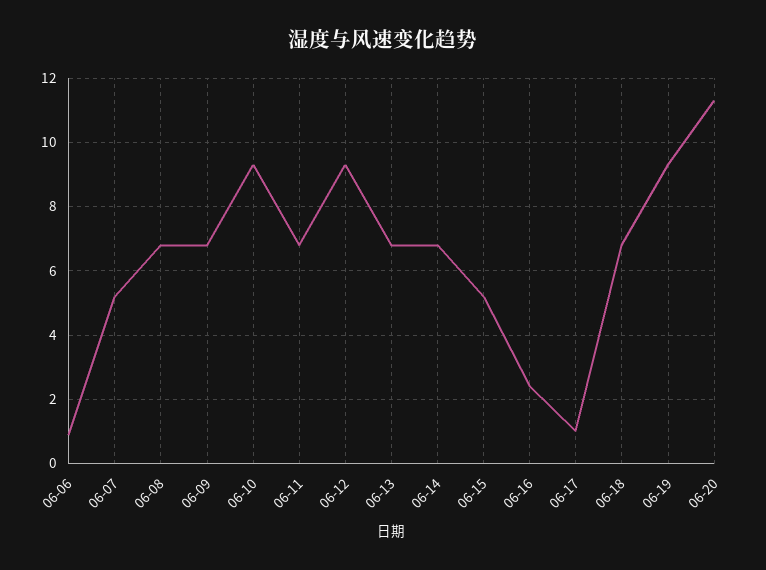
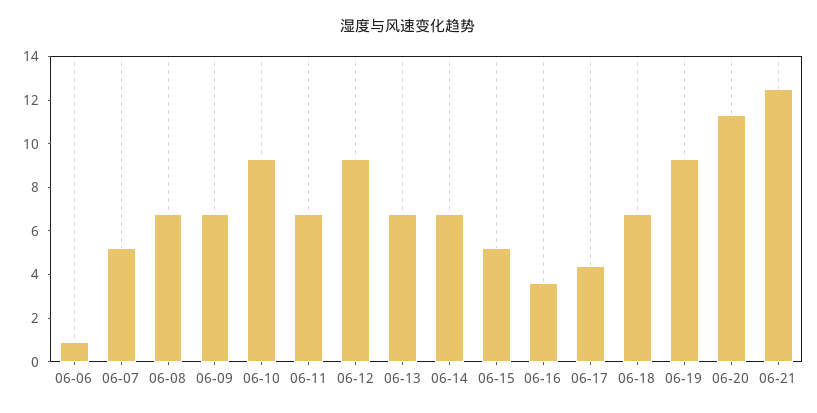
06-16: 2.4 -> 3.5
06-17: 1 -> 4.5
06-21: none -> 12.5

